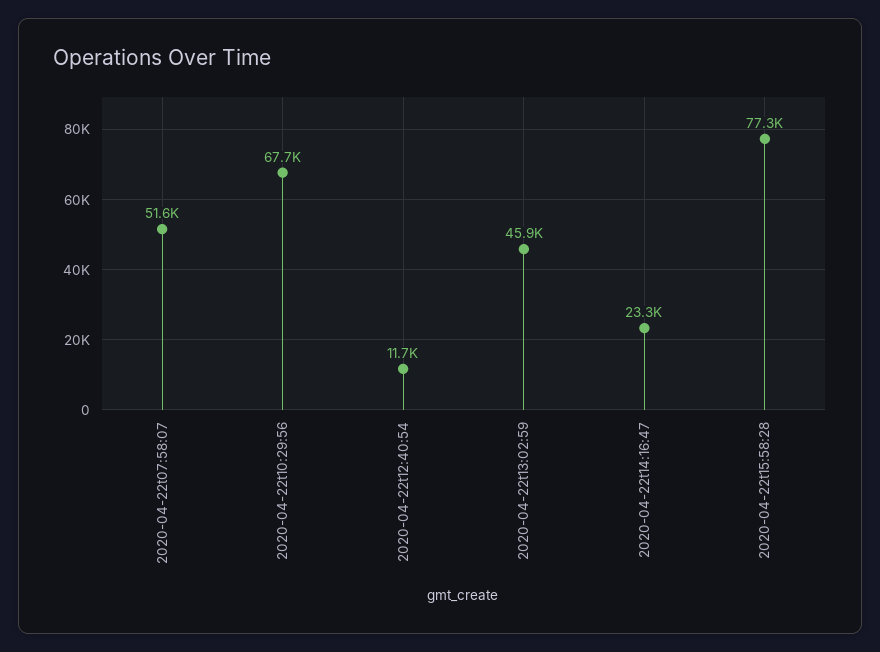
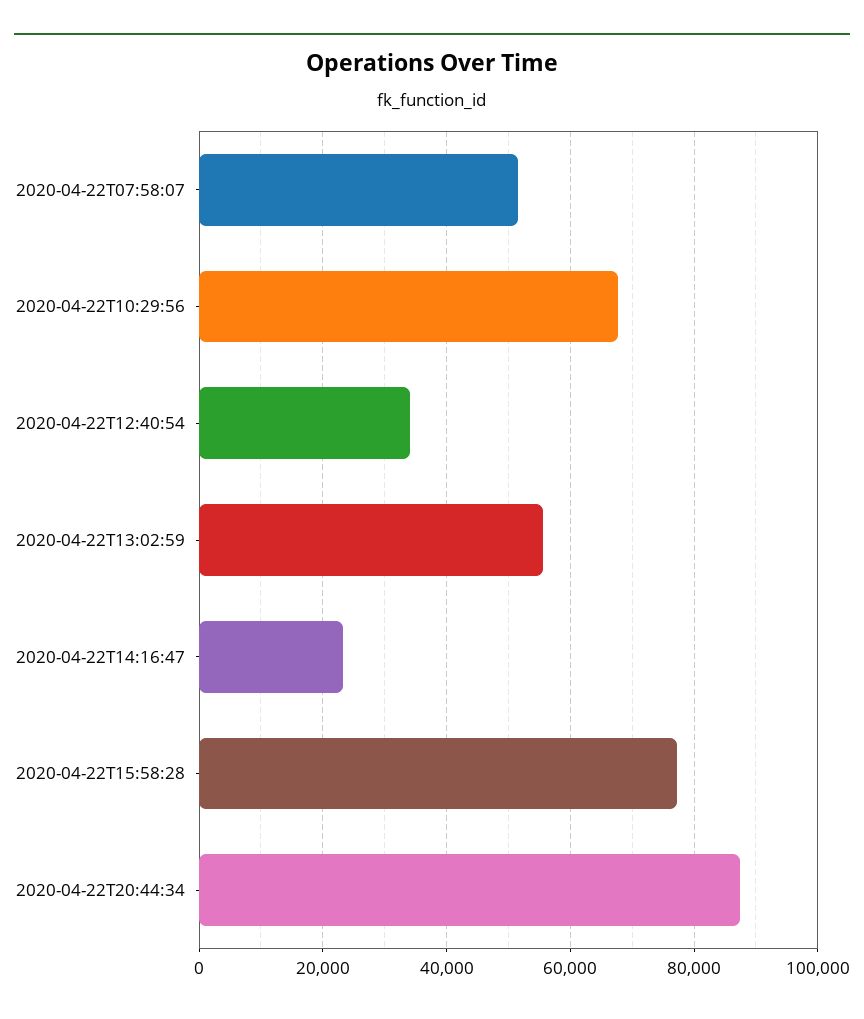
2020-04-22t12:40:54: 11700 -> 34000
2020-04-22t13:02:59: 45900 -> 56000
2020-04-22T20:44:34: none -> 88000

